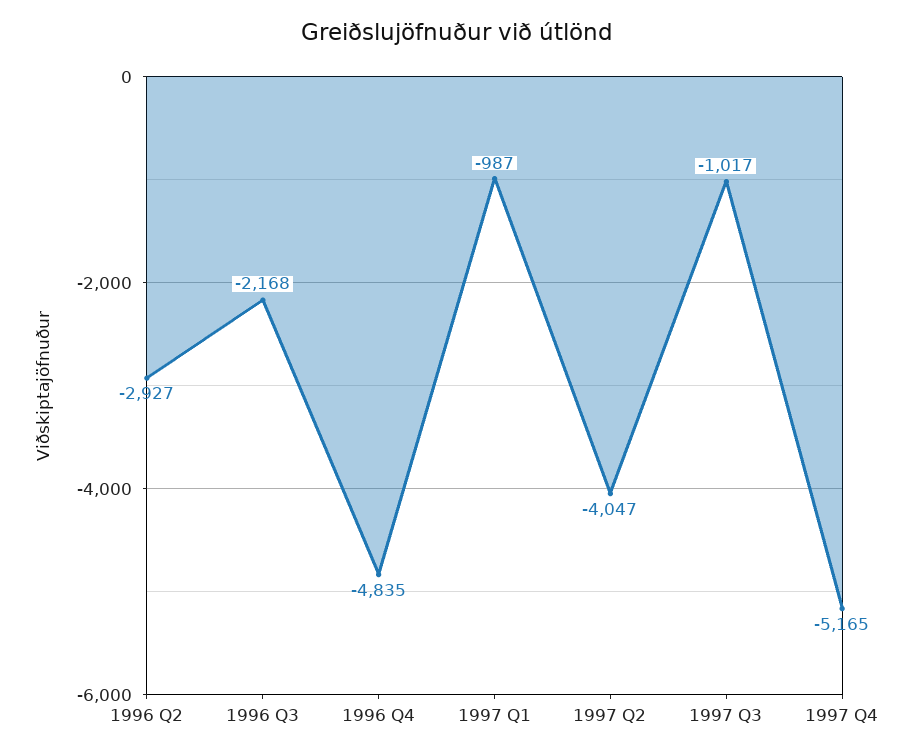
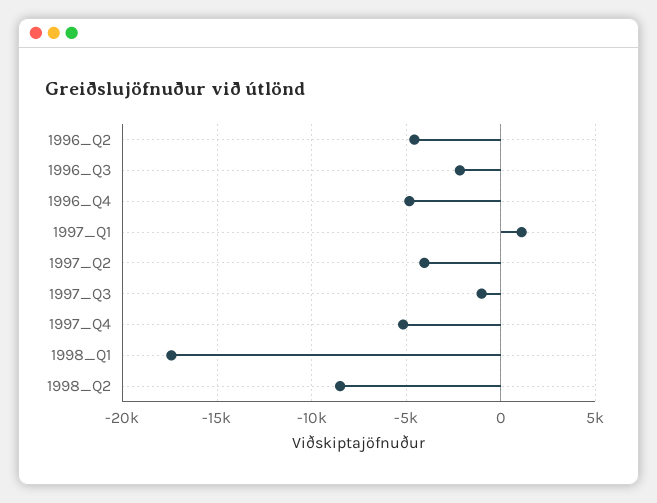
1996 Q2: -2927 -> -4500
1997 Q1: -987 -> 1000
1998_Q1: none -> -17500
1998_Q2: none -> -8500

